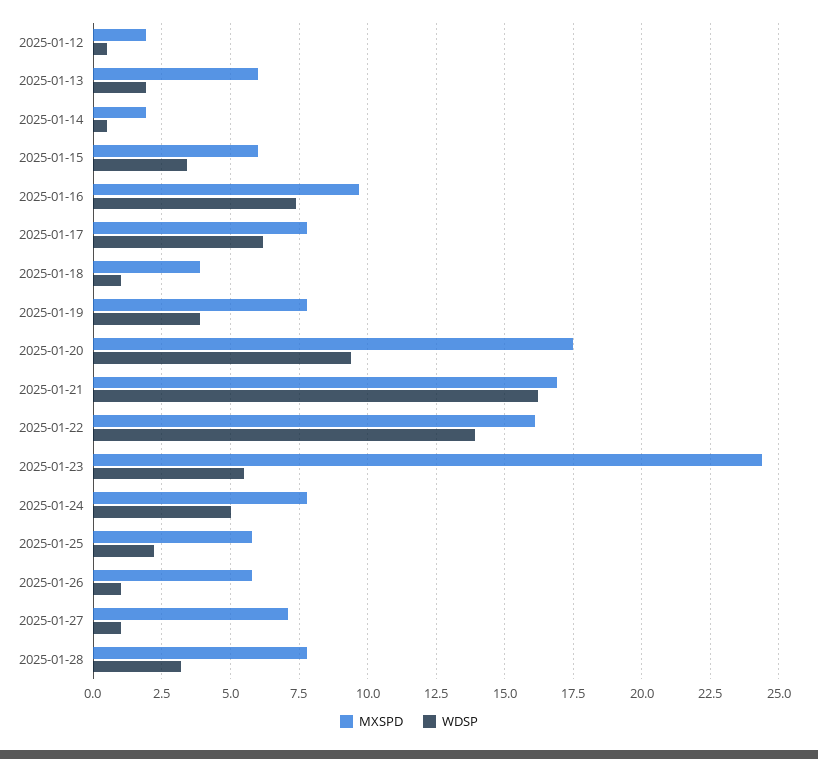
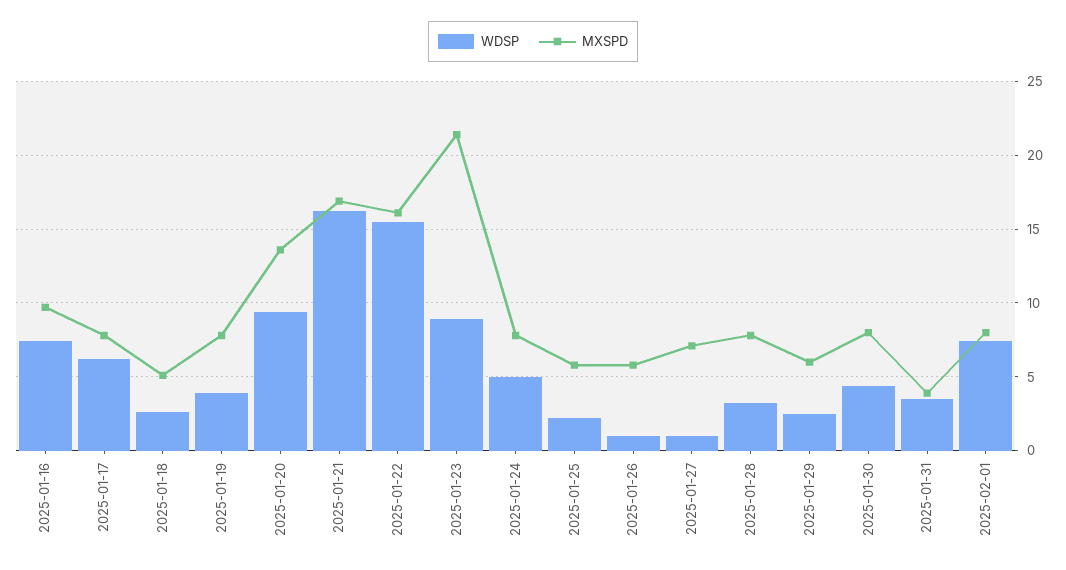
MXSPD, 2025-01-12: 2 -> none
WDSP, 2025-01-12: 0.5 -> none
MXSPD, 2025-01-13: 6 -> none
WDSP, 2025-01-13: 2 -> none
MXSPD, 2025-01-14: 2 -> none
WDSP, 2025-01-14: 0.5 -> none
MXSPD, 2025-01-15: 6 -> none
WDSP, 2025-01-15: 3.5 -> none
MXSPD, 2025-01-18: 4 -> 5
WDSP, 2025-01-18: 1 -> 2.5
MXSPD, 2025-01-20: 17.5 -> 13.5
WDSP, 2025-01-22: 14 -> 15.5
MXSPD, 2025-01-23: 24.5 -> 21.5
WDSP, 2025-01-23: 5.5 -> 9
WDSP, 2025-01-29: none -> 2.5
MXSPD, 2025-01-29: none -> 6
WDSP, 2025-01-30: none -> 4.5
MXSPD, 2025-01-30: none -> 8
WDSP, 2025-01-31: none -> 3.5
MXSPD, 2025-01-31: none -> 4
WDSP, 2025-02-01: none -> 7.5
MXSPD, 2025-02-01: none -> 8

